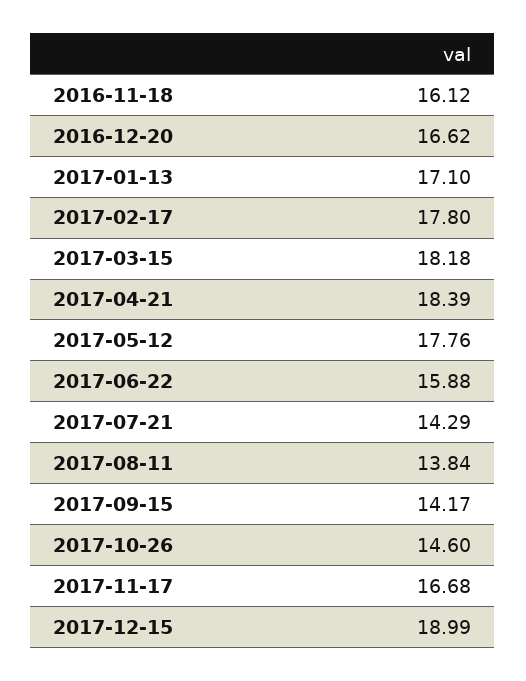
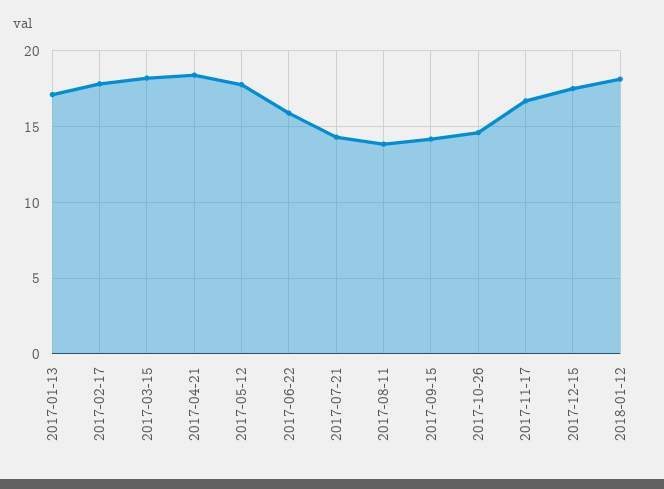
2016-11-18: 16.12 -> none
2016-12-20: 16.62 -> none
2017-12-15: 18.99 -> 17.5
2018-01-12: none -> 18

